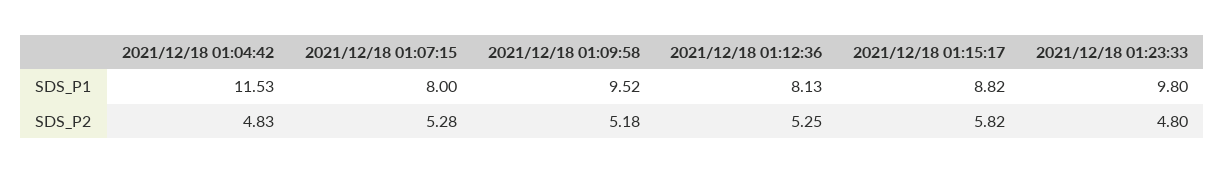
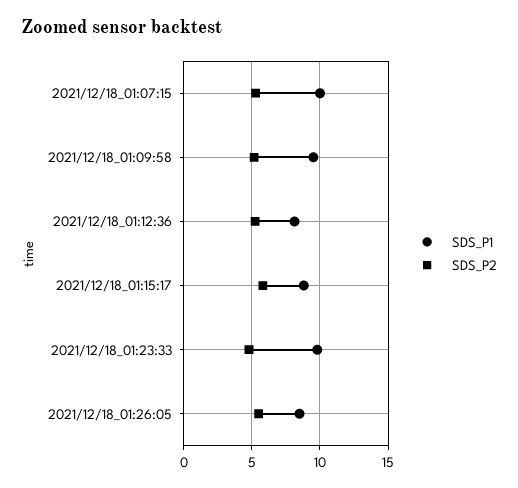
SDS_P1, 2021/12/18 01:04:42: 11.53 -> none
SDS_P1, 2021/12/18 01:07:15: 8 -> 10
SDS_P2, 2021/12/18 01:04:42: 4.83 -> none
SDS_P1, 2021/12/18_01:26:05: none -> 8.5
SDS_P2, 2021/12/18_01:26:05: none -> 5.5

